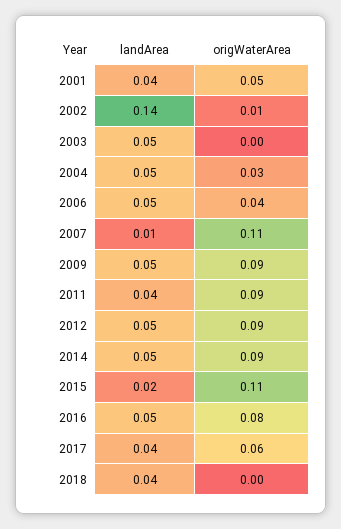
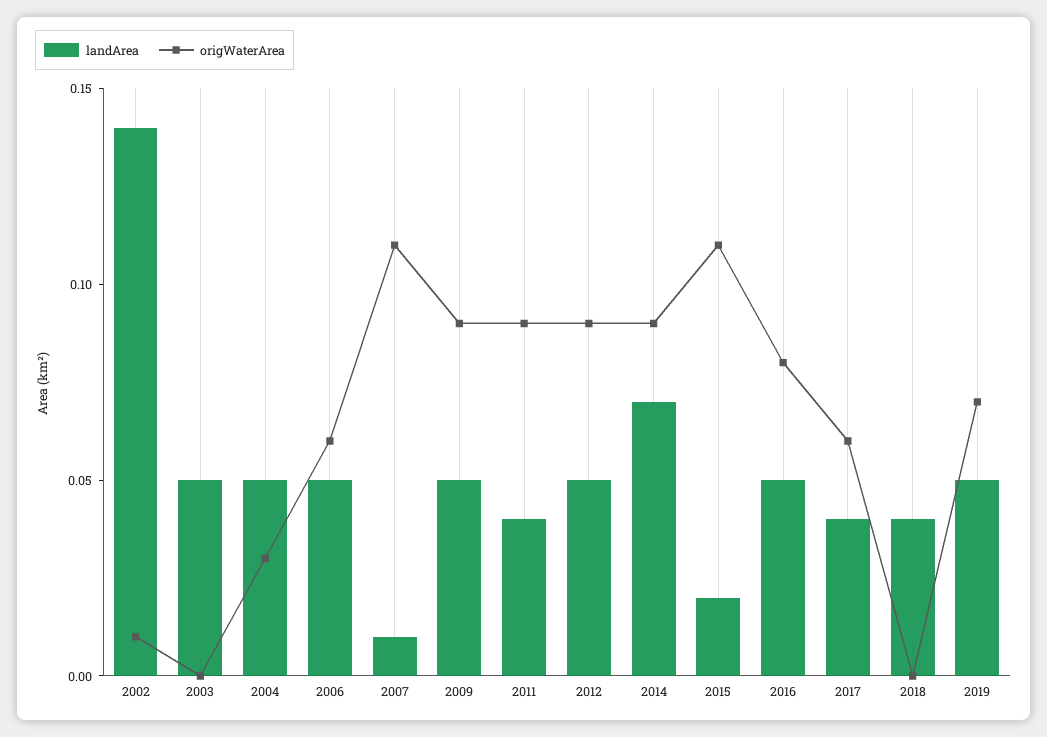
landArea, 2001: 0.04 -> none
origWaterArea, 2001: 0.05 -> none
origWaterArea, 2006: 0.04 -> 0.06
landArea, 2014: 0.05 -> 0.07
landArea, 2019: none -> 0.05
origWaterArea, 2019: none -> 0.07

